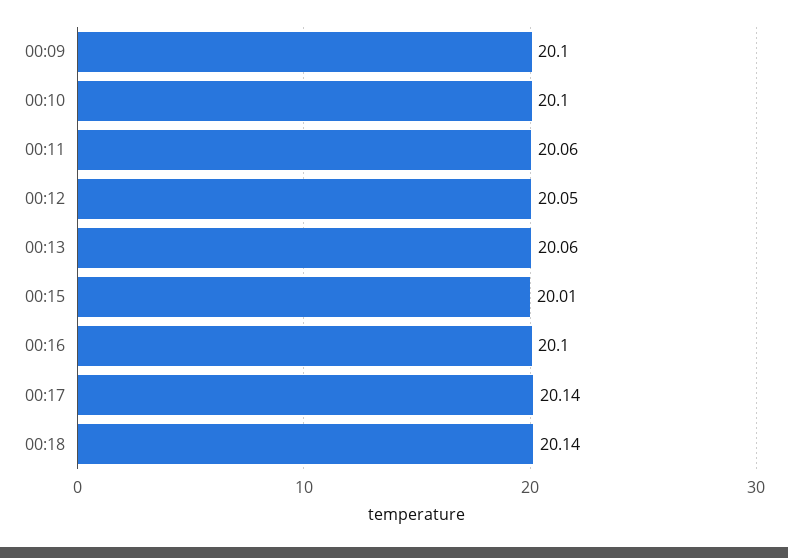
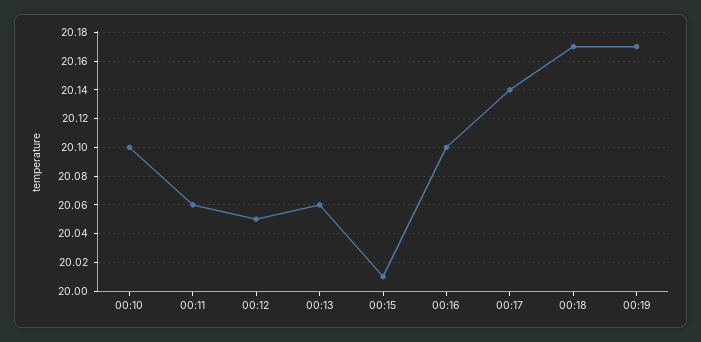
00:09: 20.1 -> none
00:18: 20.14 -> 20.17
00:19: none -> 20.17

